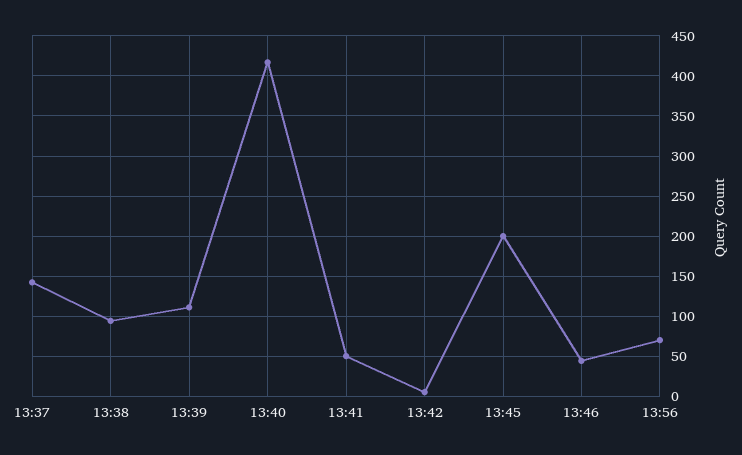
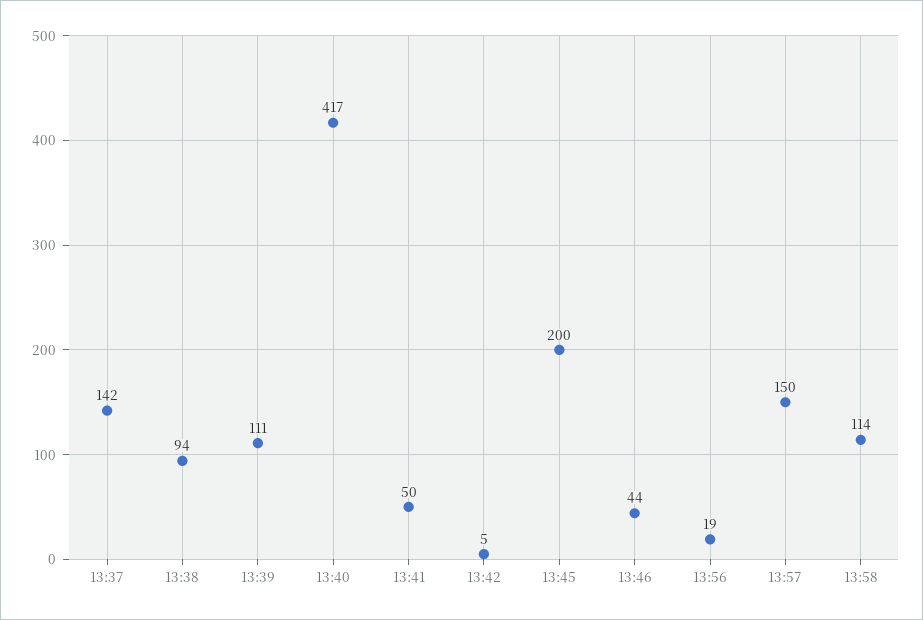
13:56: 70 -> 19
13:57: none -> 150
13:58: none -> 114

